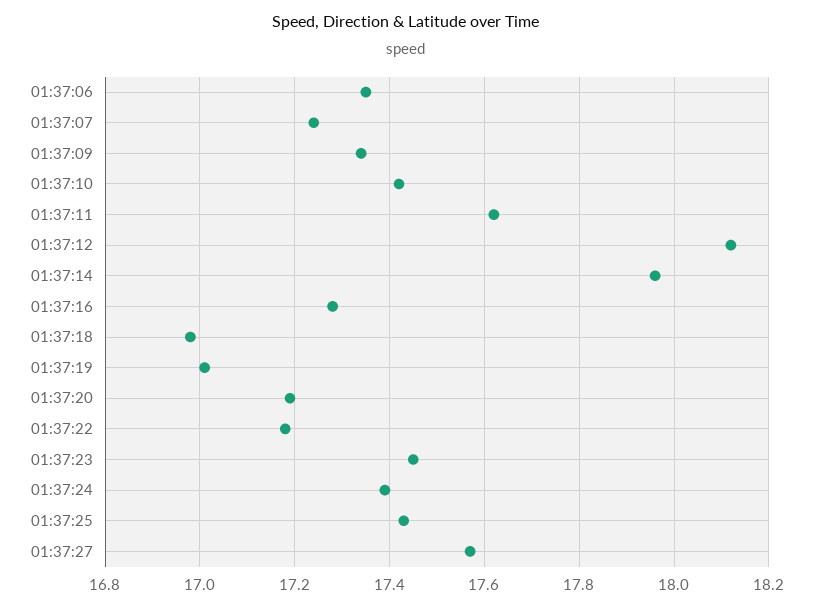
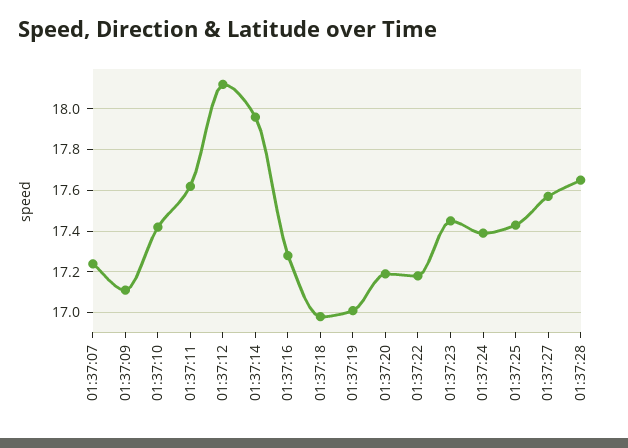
01:37:06: 17.35 -> none
01:37:09: 17.35 -> 17.1
01:37:28: none -> 17.65

